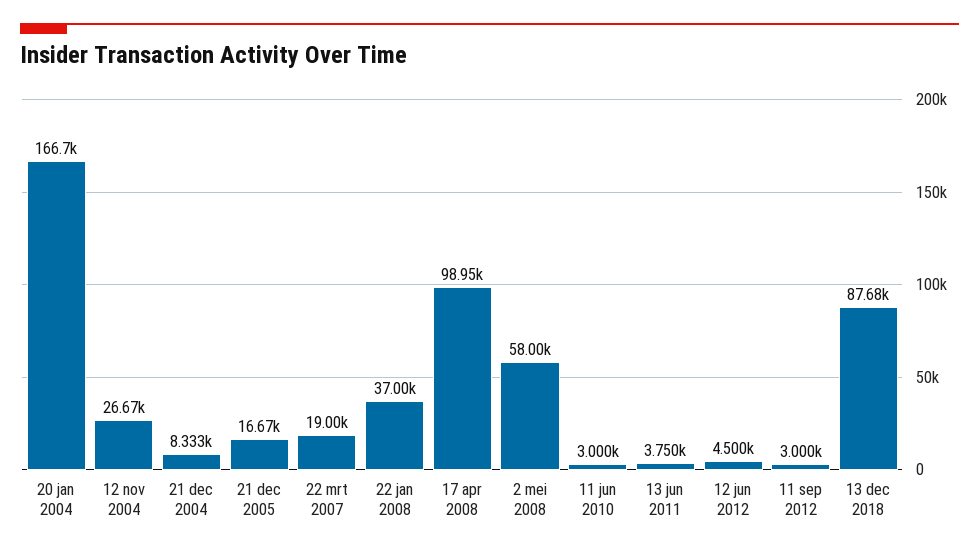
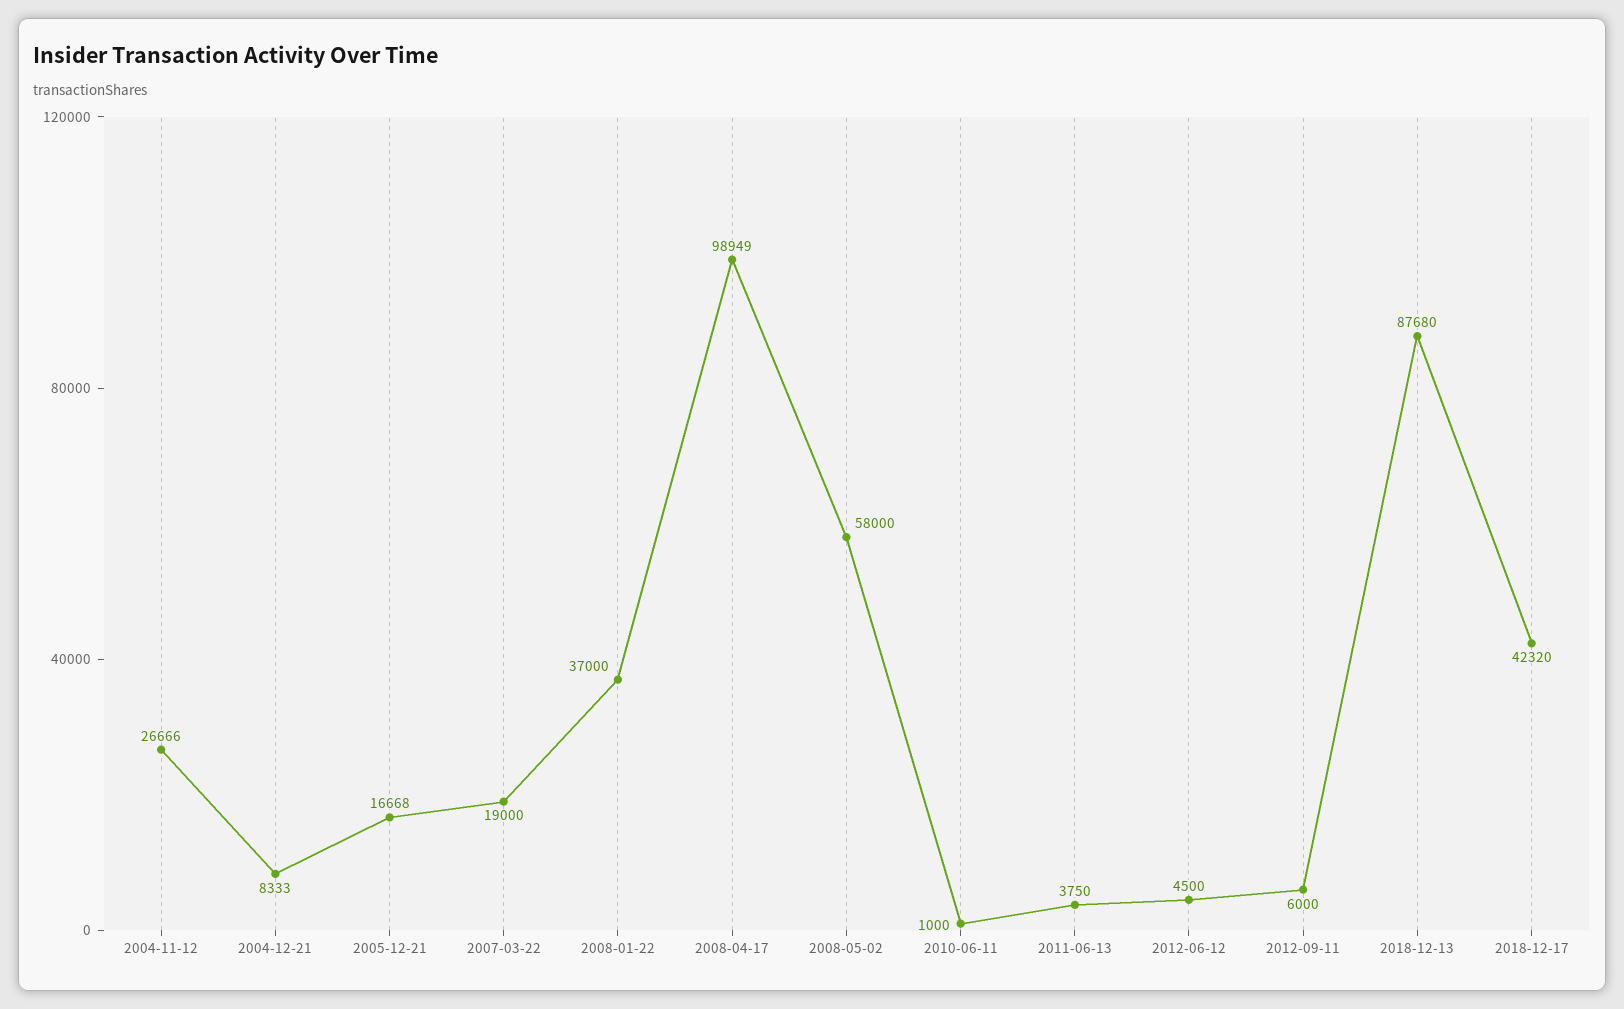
20 jan 2004: 166700 -> none
11 jun 2010: 3000 -> 1000
11 sep 2012: 3000 -> 6000
2018-12-17: none -> 42320

